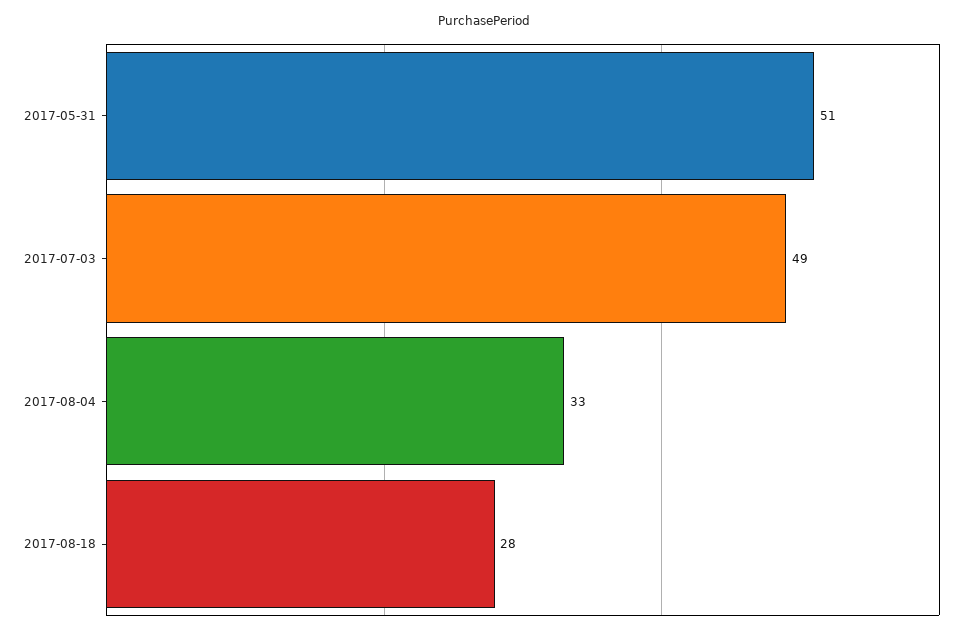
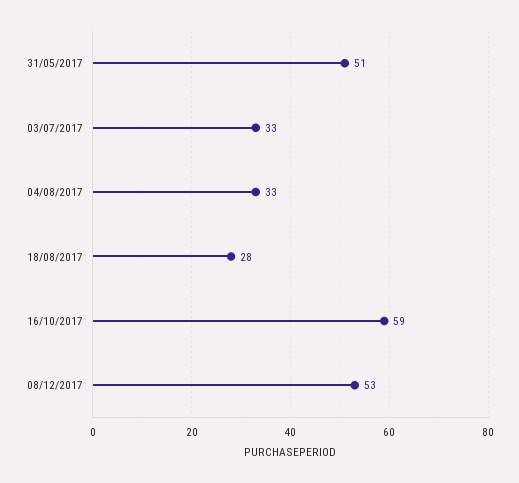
2017-07-03: 49 -> 33
16/10/2017: none -> 59
08/12/2017: none -> 53

